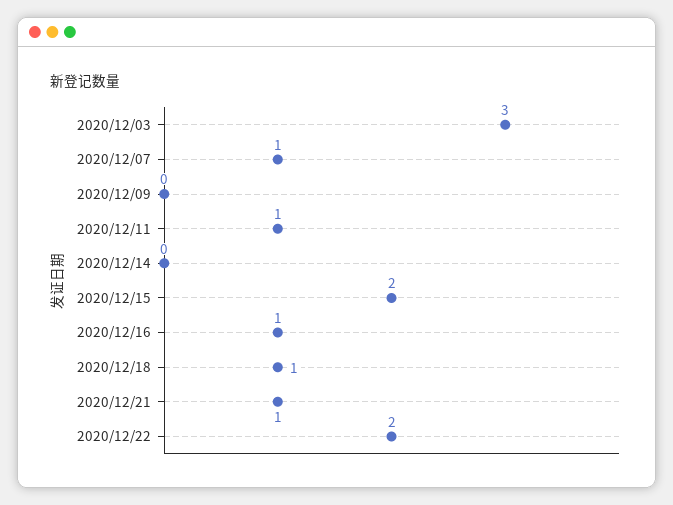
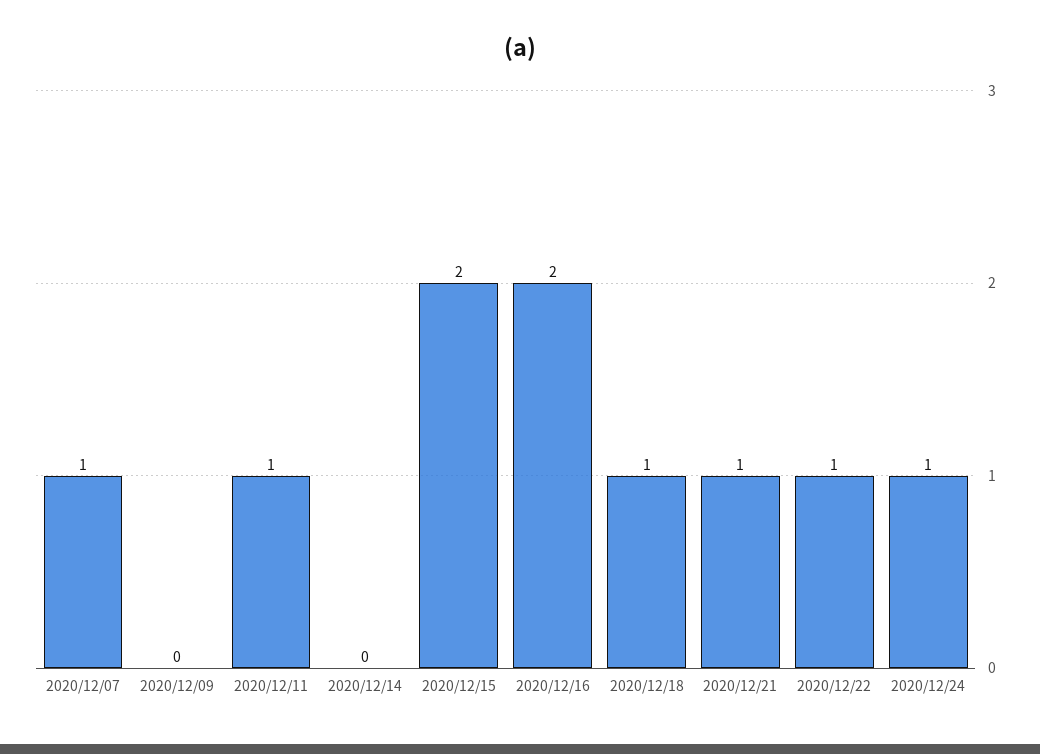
2020/12/03: 3 -> none
2020/12/16: 1 -> 2
2020/12/22: 2 -> 1
2020/12/24: none -> 1

